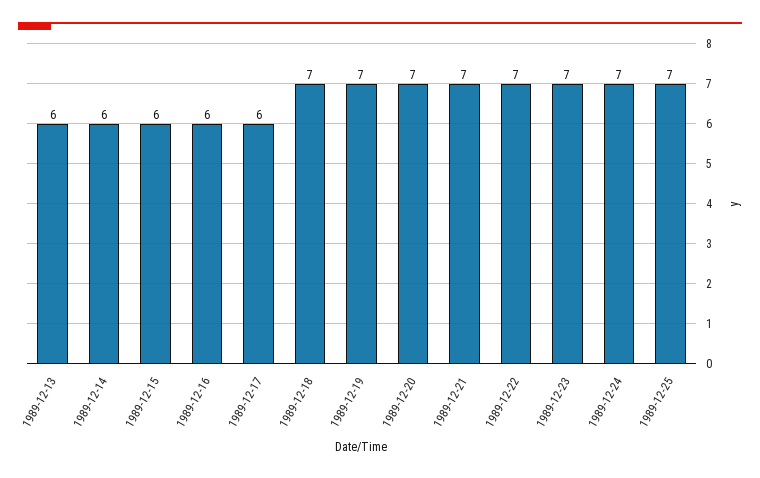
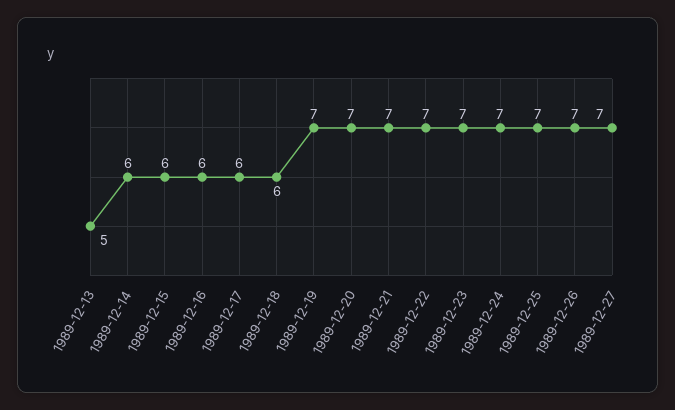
1989-12-13: 6 -> 5
1989-12-18: 7 -> 6
1989-12-26: none -> 7
1989-12-27: none -> 7

